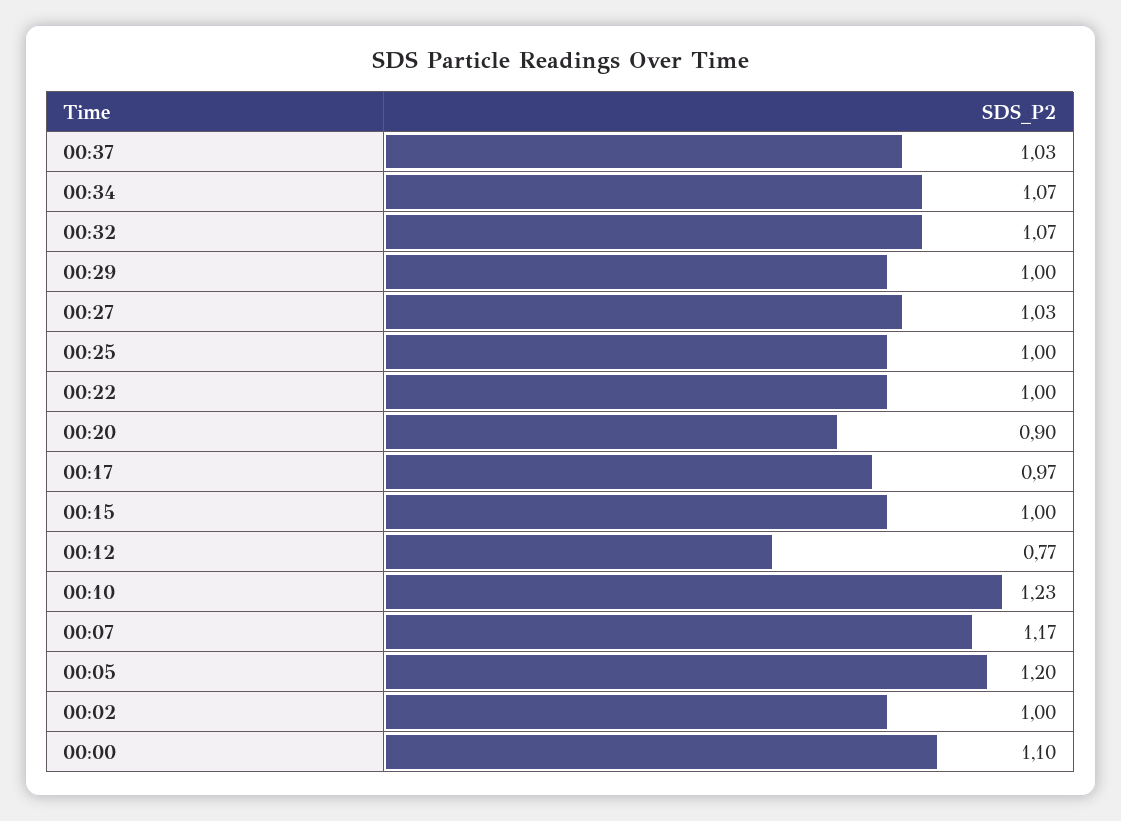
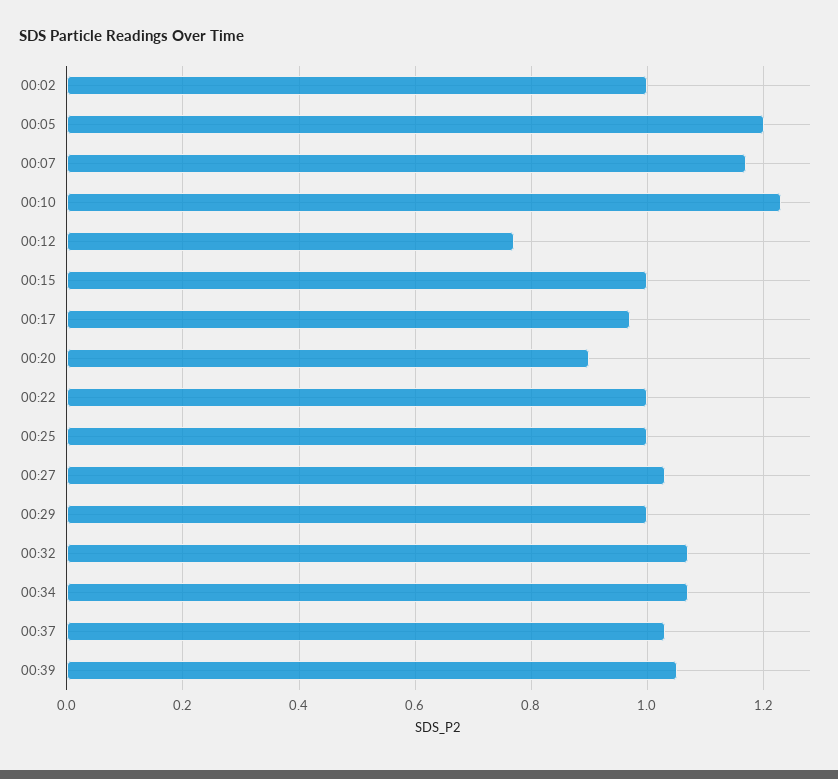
00:00: 1.1 -> none
00:39: none -> 1.05

